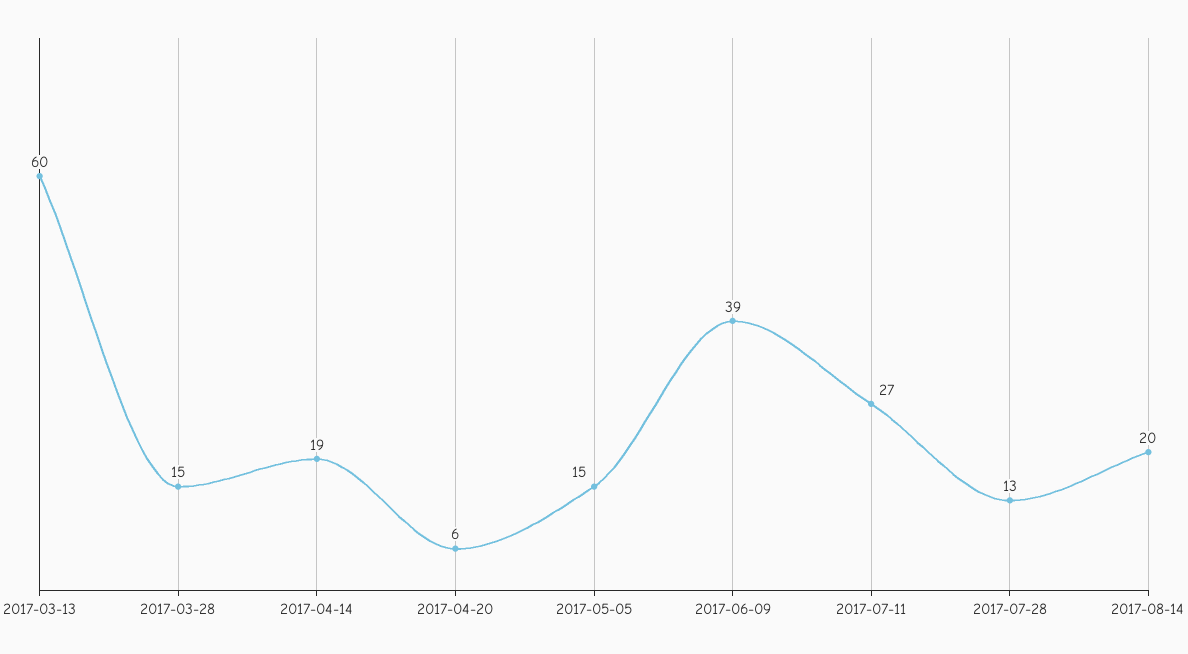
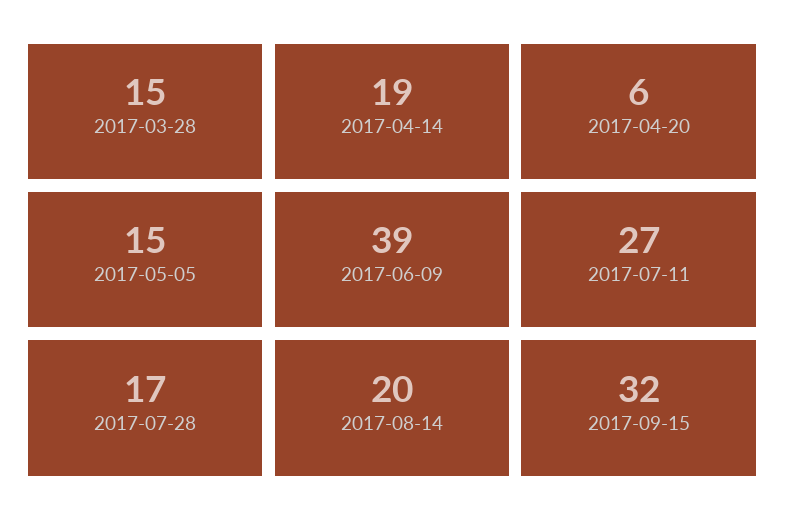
2017-03-13: 60 -> none
2017-07-28: 13 -> 17
2017-09-15: none -> 32

